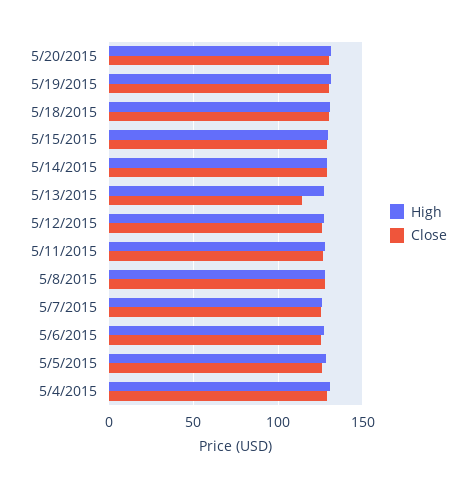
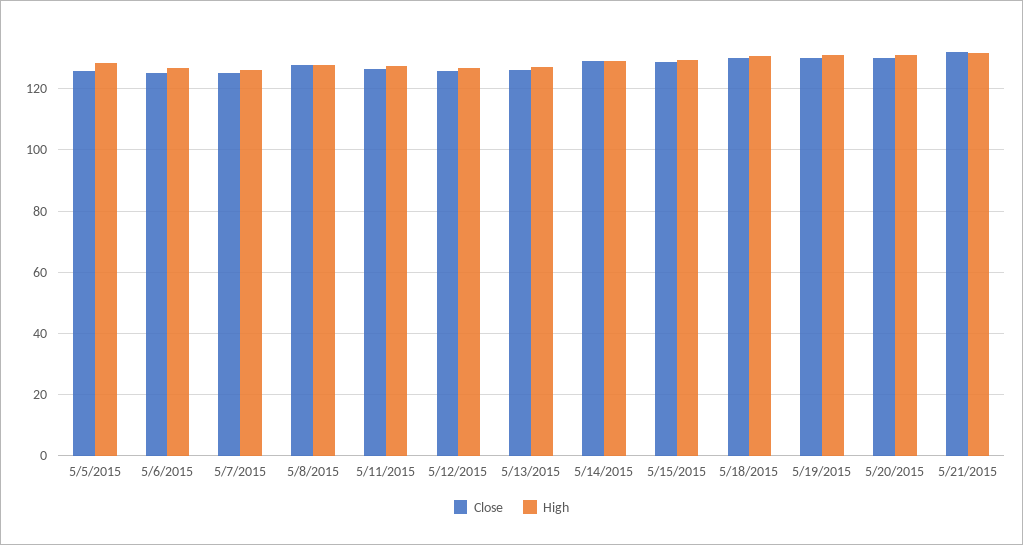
Close, 5/13/2015: 115 -> 126
High, 5/4/2015: 130 -> none
Close, 5/4/2015: 130 -> none
Close, 5/21/2015: none -> 132
High, 5/21/2015: none -> 132

